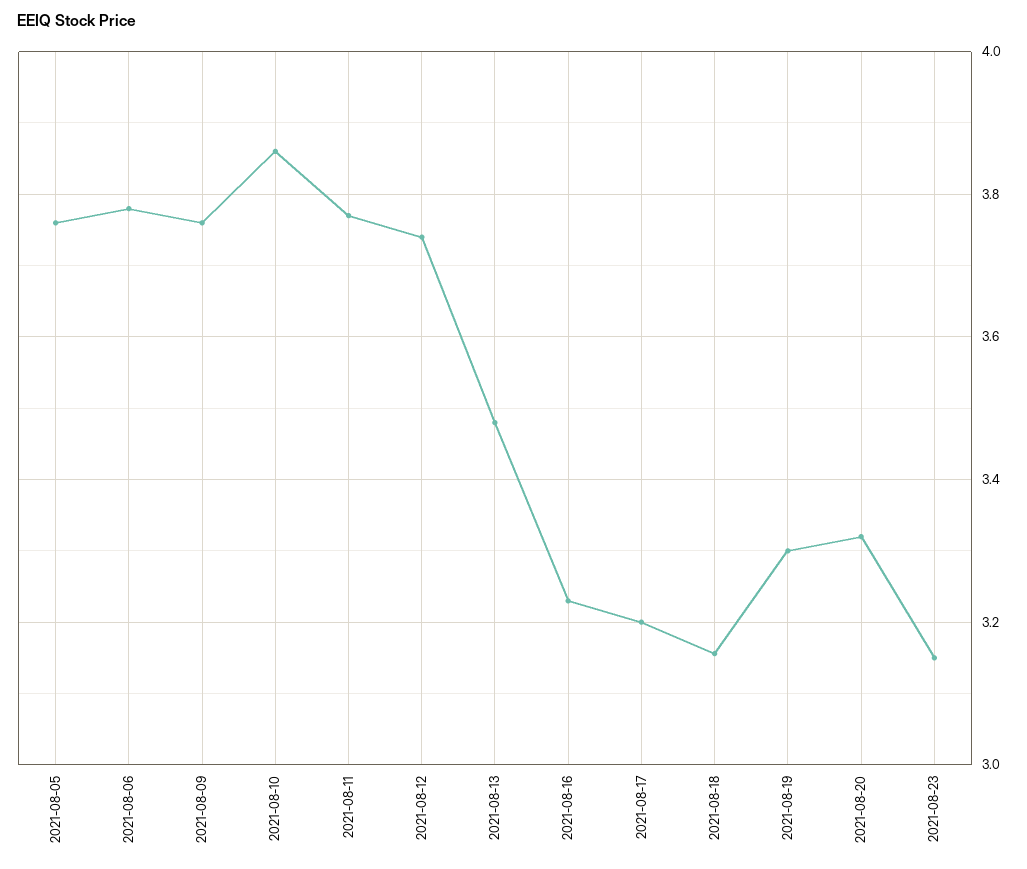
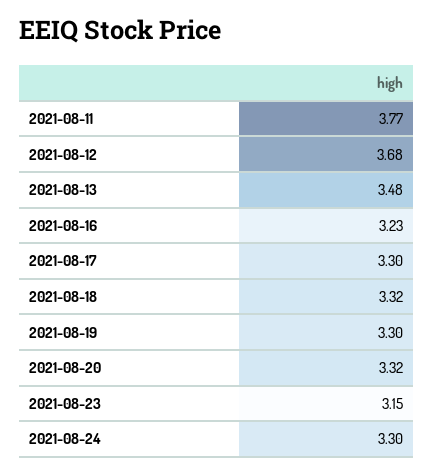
2021-08-05: 3.76 -> none
2021-08-06: 3.78 -> none
2021-08-09: 3.76 -> none
2021-08-10: 3.86 -> none
2021-08-12: 3.74 -> 3.68
2021-08-17: 3.2 -> 3.3
2021-08-18: 3.16 -> 3.32
2021-08-24: none -> 3.3

